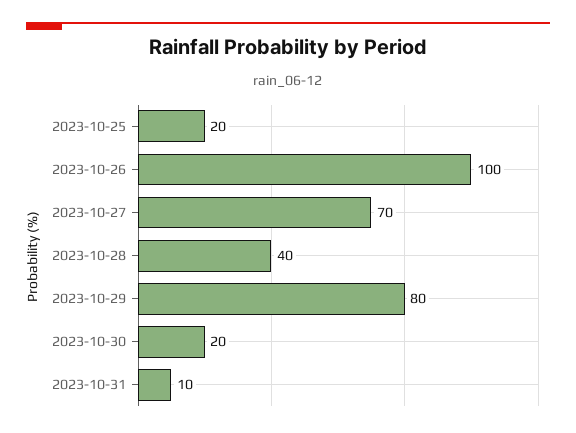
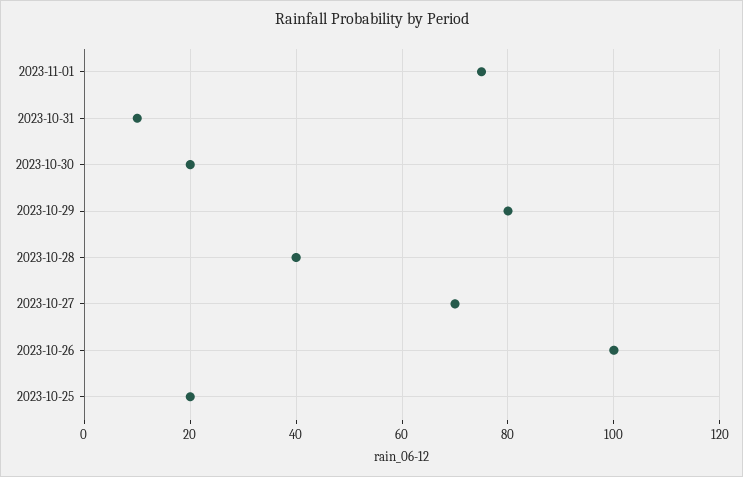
2023-11-01: none -> 75

